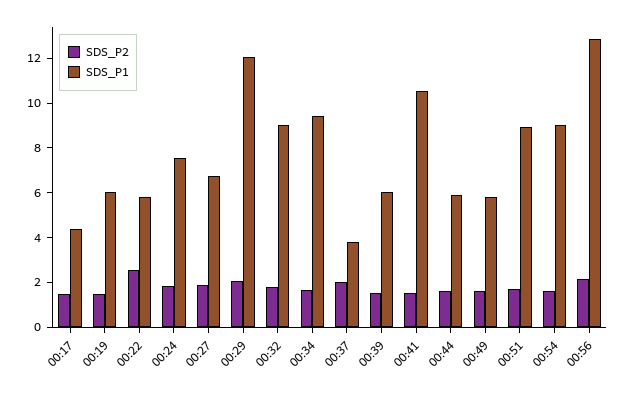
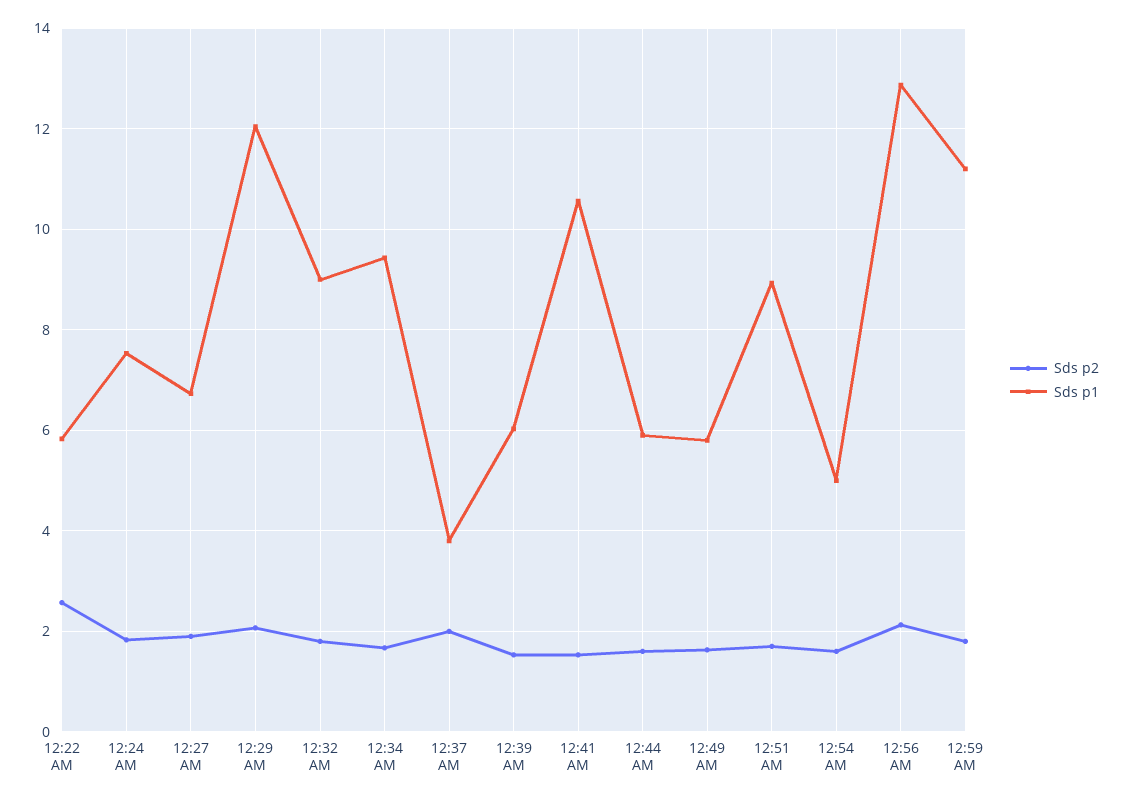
SDS_P2, 00:17: 1.5 -> none
SDS_P1, 00:17: 4.5 -> none
SDS_P2, 00:19: 1.5 -> none
SDS_P1, 00:19: 6 -> none
SDS_P1, 00:54: 9 -> 5
SDS_P2, 12:59 AM: none -> 1.8
SDS_P1, 12:59 AM: none -> 11.2

